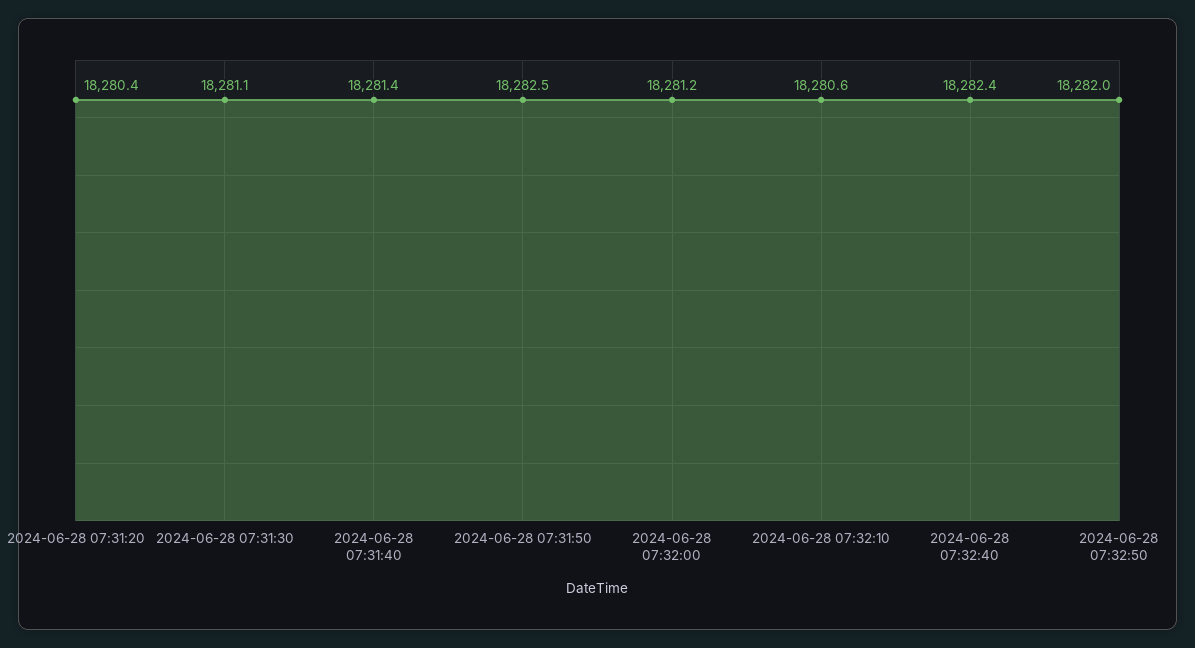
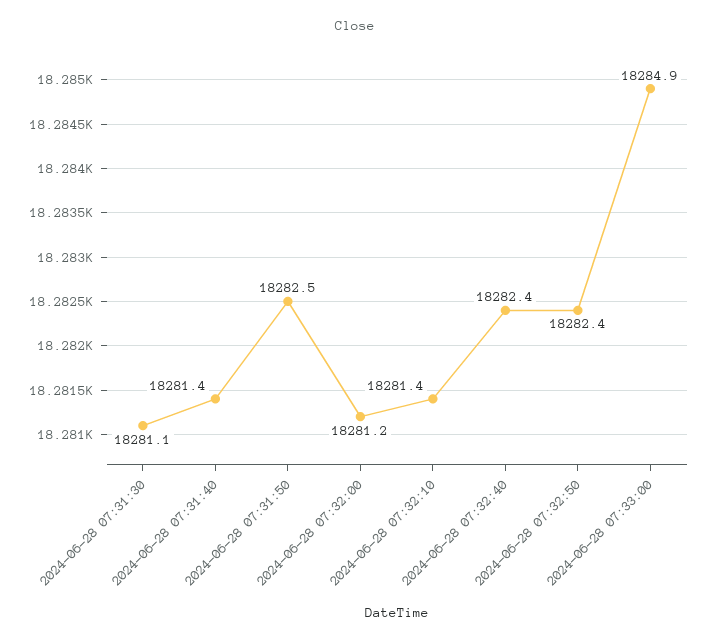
2024-06-28 07:31:20: 18280.4 -> none
2024-06-28 07:32:10: 18280.6 -> 18281.4
2024-06-28 07:32:50: 18282 -> 18282.4
2024-06-28 07:33:00: none -> 18284.9

